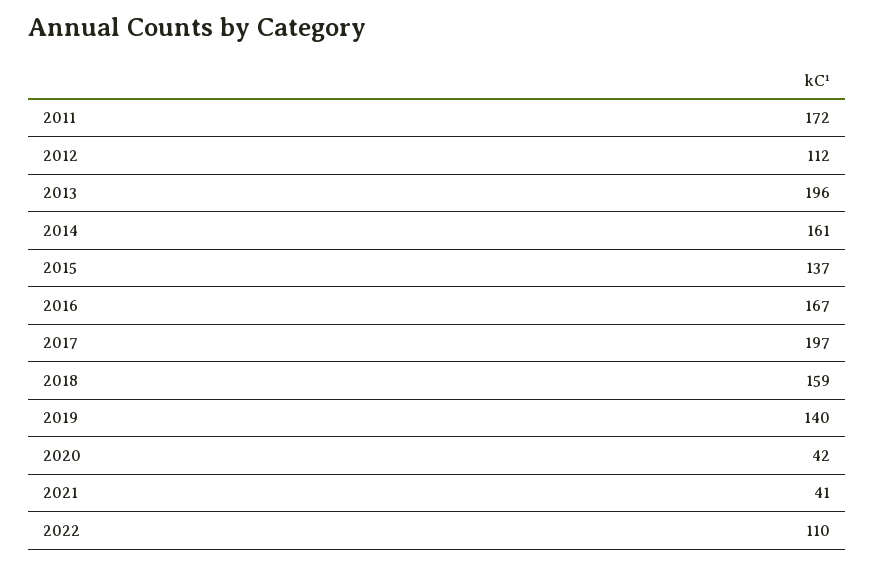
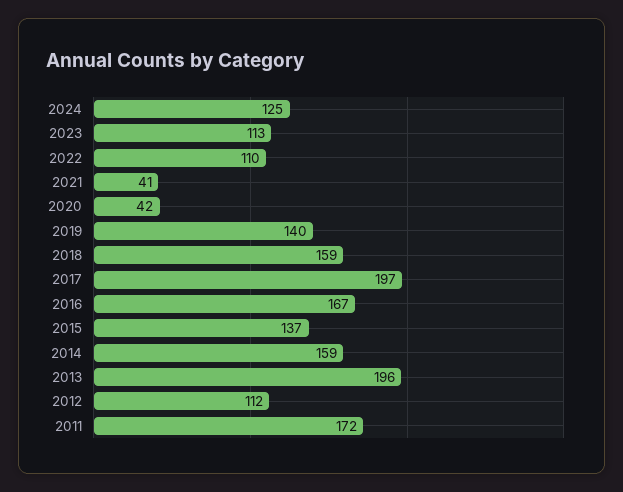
2014: 161 -> 159
2024: none -> 125
2023: none -> 113

